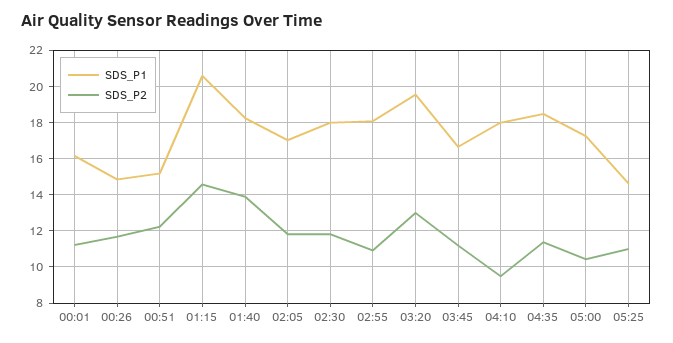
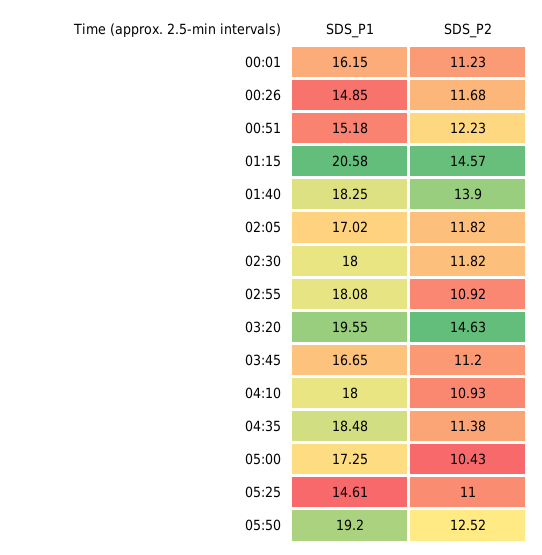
SDS_P2, 03:20: 13 -> 14.63
SDS_P2, 04:10: 9.5 -> 10.93
SDS_P1, 05:50: none -> 19.2
SDS_P2, 05:50: none -> 12.52

